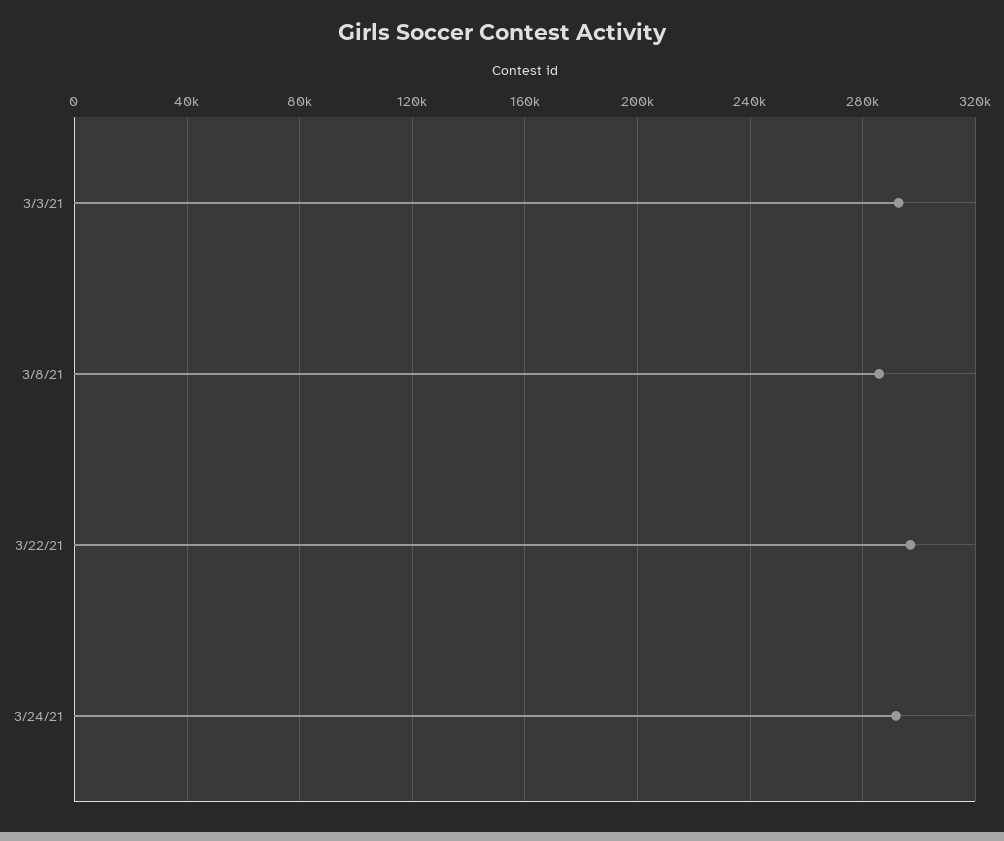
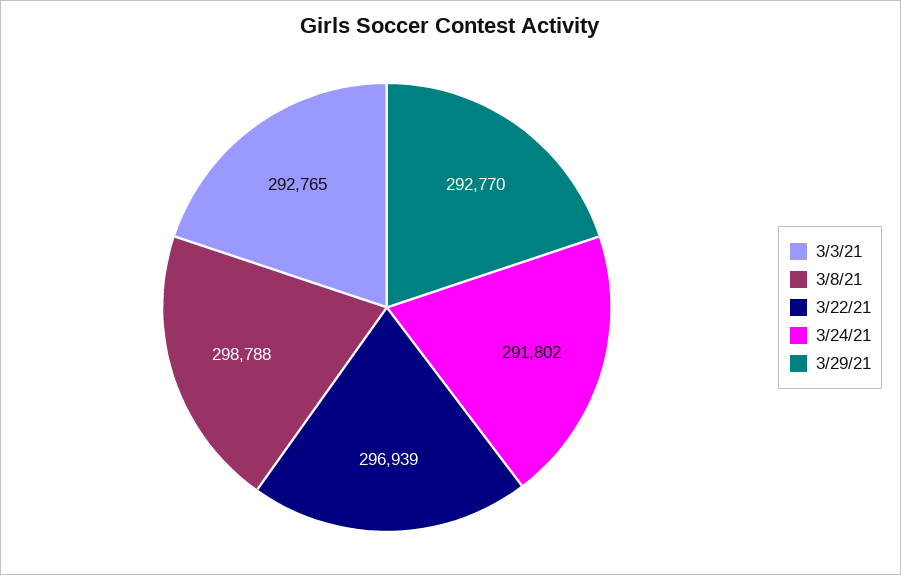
3/8/21: 285000 -> 298788
3/29/21: none -> 292770

